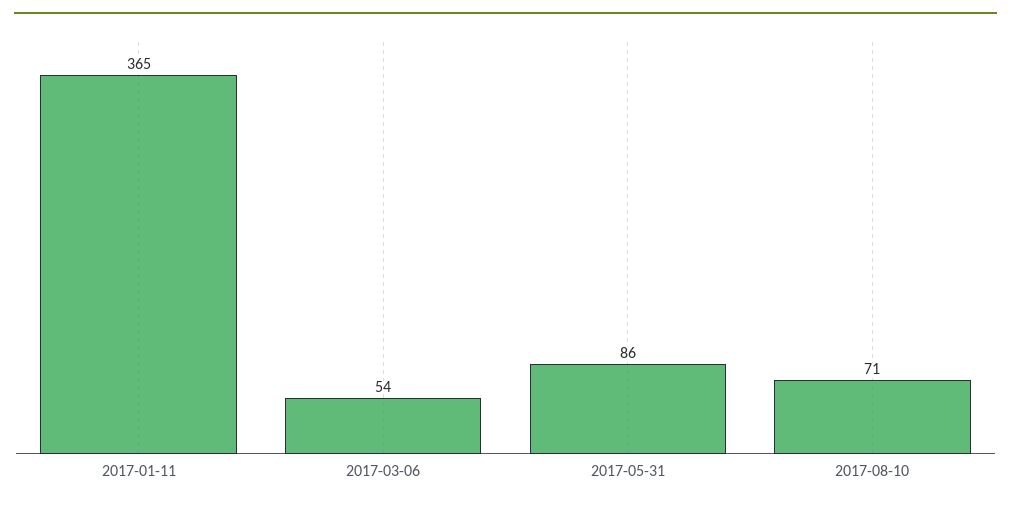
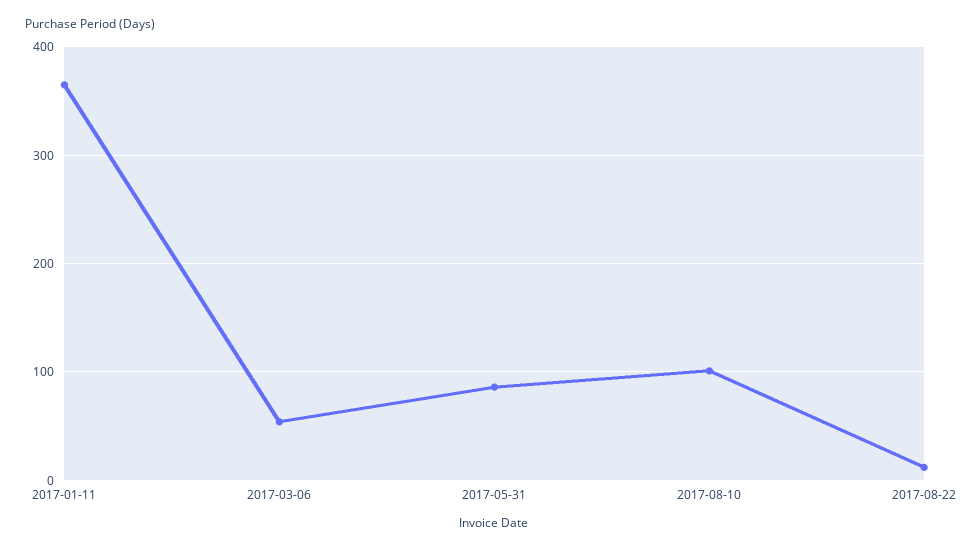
2017-08-10: 71 -> 100
2017-08-22: none -> 10

